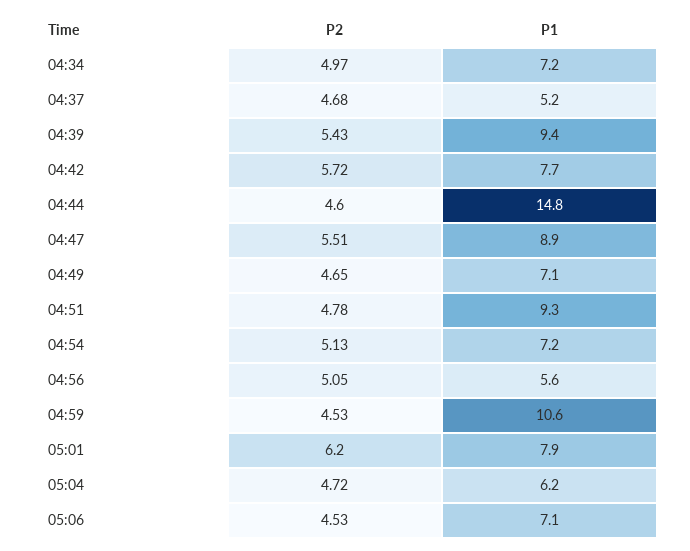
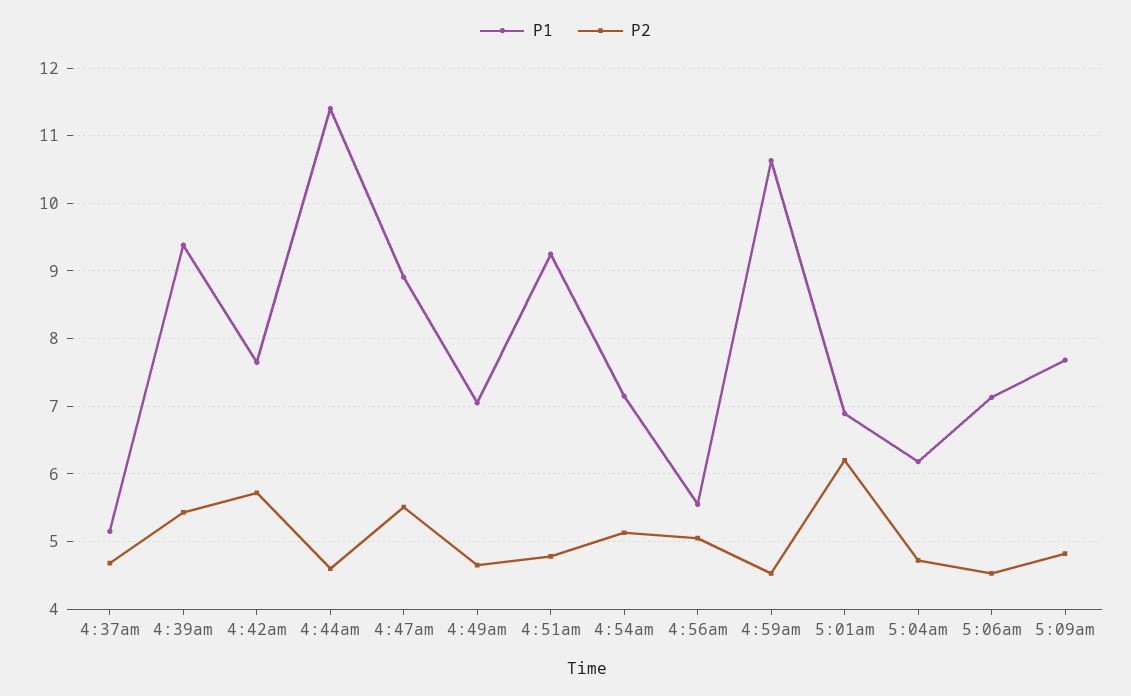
P2, 04:34: 4.97 -> none
P1, 04:34: 7.2 -> none
P1, 04:44: 14.8 -> 11.4
P1, 05:01: 7.9 -> 6.9
P1, 5:09am: none -> 7.7
P2, 5:09am: none -> 4.8

